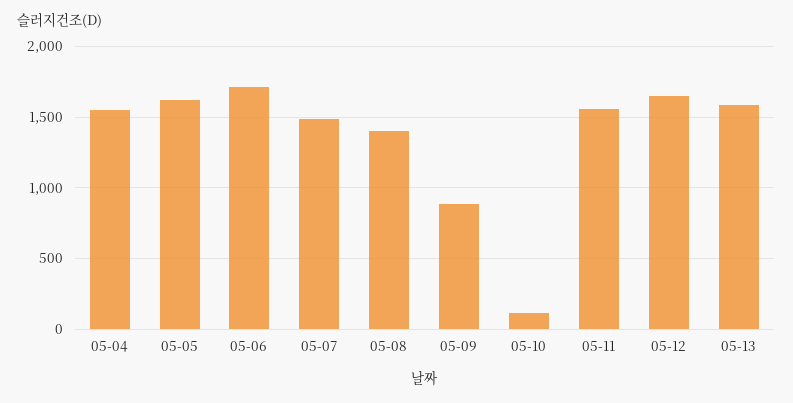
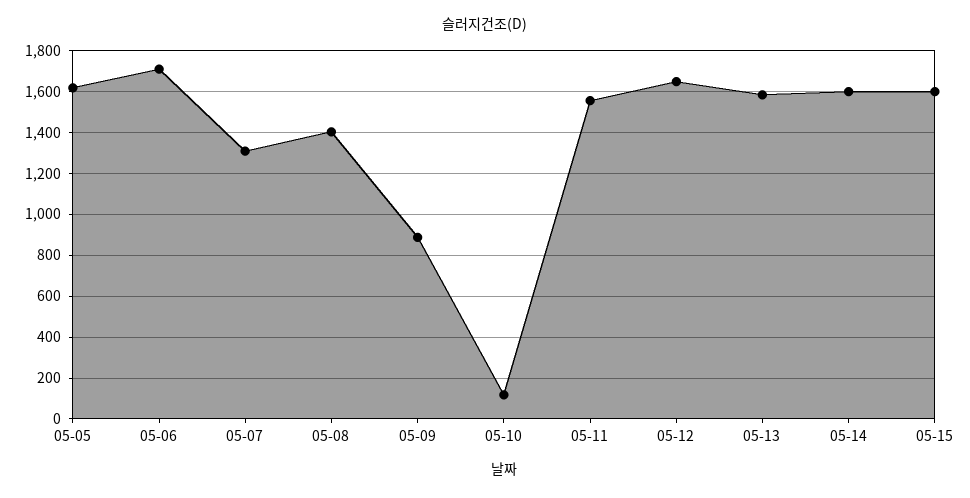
05-04: 1550 -> none
05-07: 1500 -> 1300
05-14: none -> 1600
05-15: none -> 1600

